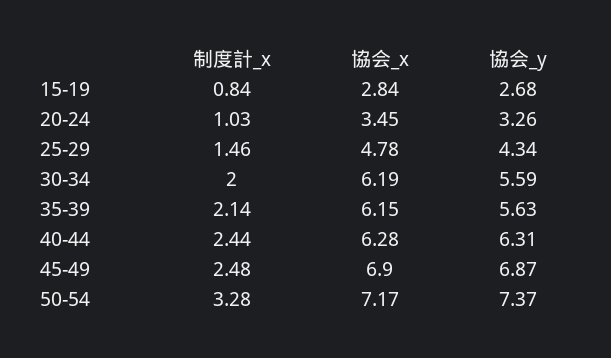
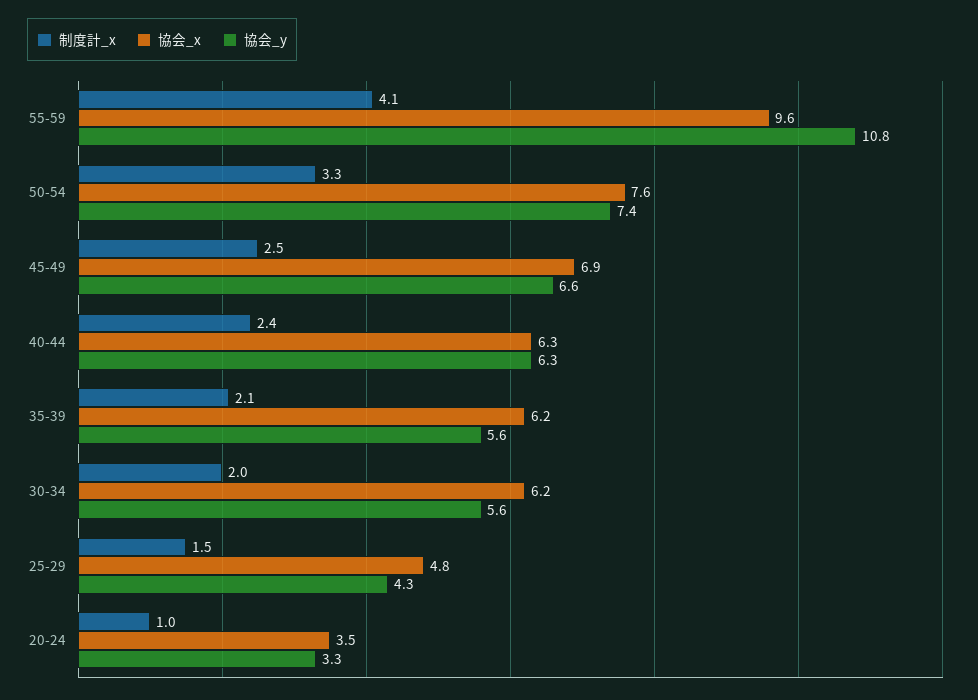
制度計_x, 15-19: 0.84 -> none
協会_x, 15-19: 2.84 -> none
協会_y, 15-19: 2.68 -> none
協会_y, 45-49: 6.87 -> 6.6
協会_x, 50-54: 7.17 -> 7.6
制度計_x, 55-59: none -> 4.1
協会_x, 55-59: none -> 9.6
協会_y, 55-59: none -> 10.8

